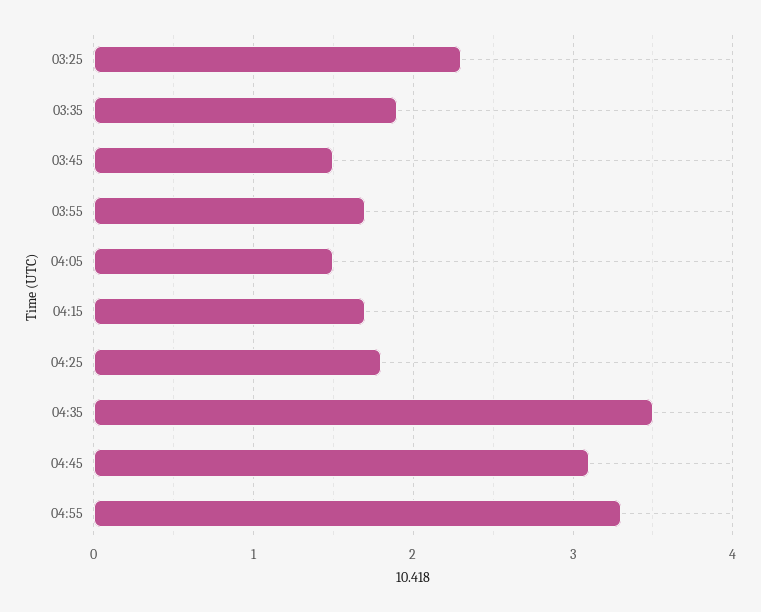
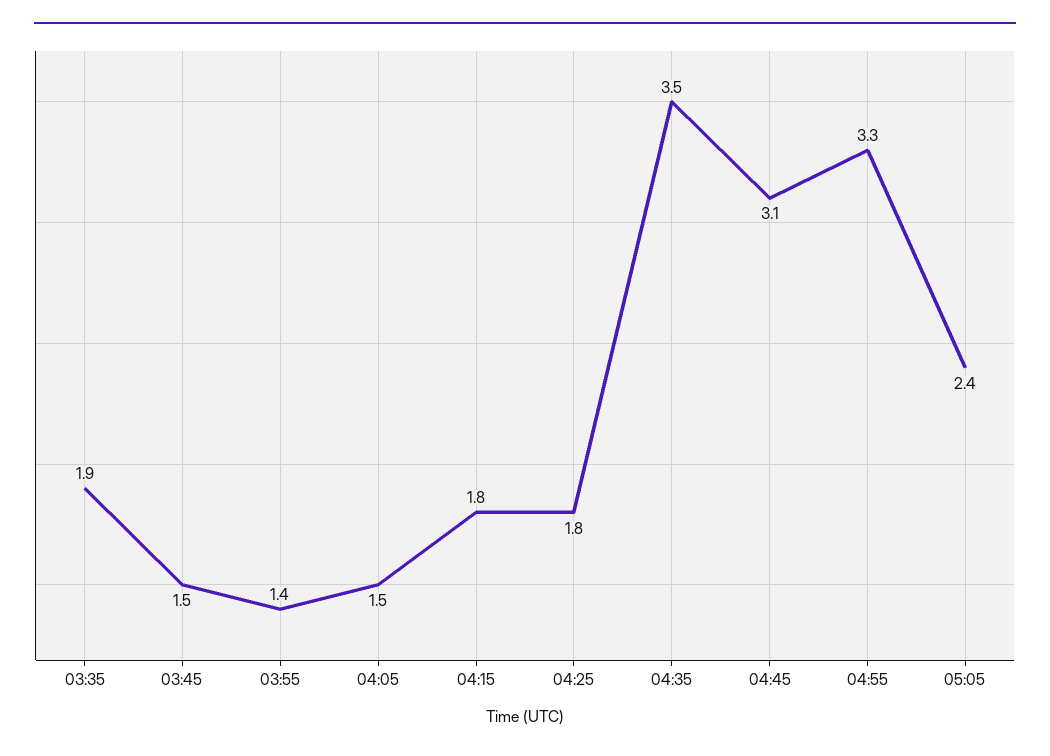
03:25: 2.3 -> none
03:55: 1.7 -> 1.4
04:15: 1.7 -> 1.8
05:05: none -> 2.4

